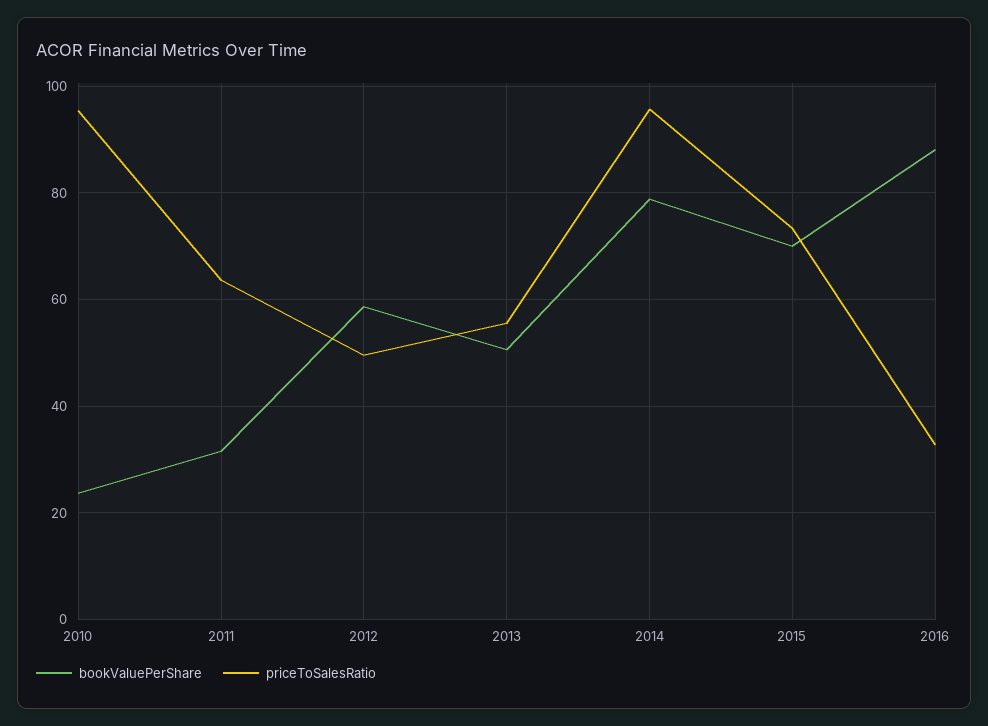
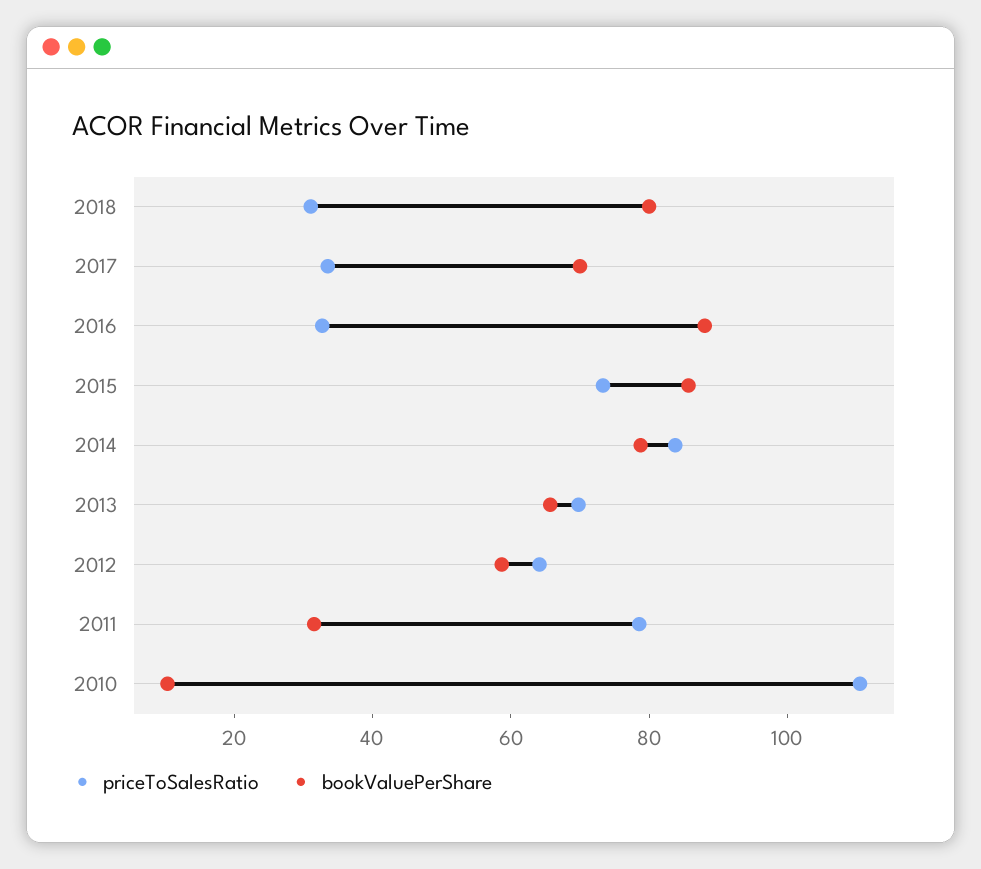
bookValuePerShare, 2010: 24 -> 10
priceToSalesRatio, 2010: 96 -> 110
priceToSalesRatio, 2011: 64 -> 80
priceToSalesRatio, 2012: 50 -> 65
bookValuePerShare, 2013: 50 -> 65
priceToSalesRatio, 2013: 56 -> 70
priceToSalesRatio, 2014: 96 -> 85
bookValuePerShare, 2015: 70 -> 85
priceToSalesRatio, 2018: none -> 30
bookValuePerShare, 2018: none -> 80
priceToSalesRatio, 2017: none -> 35
bookValuePerShare, 2017: none -> 70

